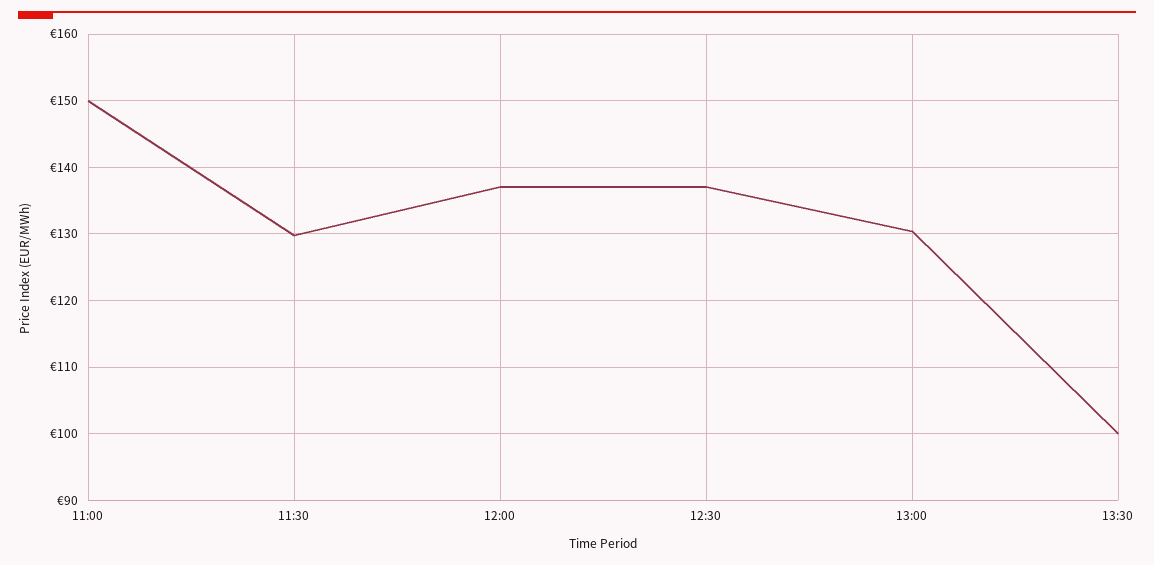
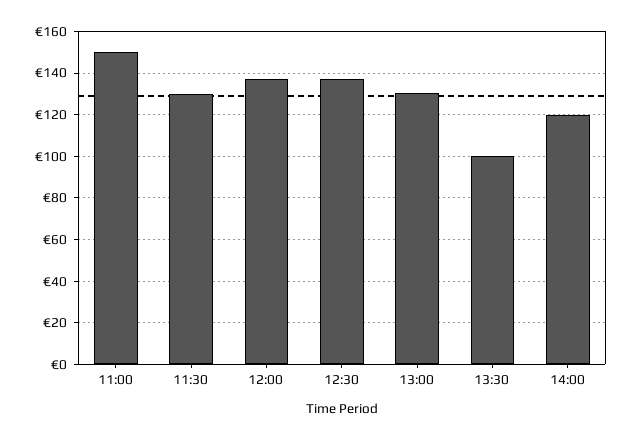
14:00: none -> 120

